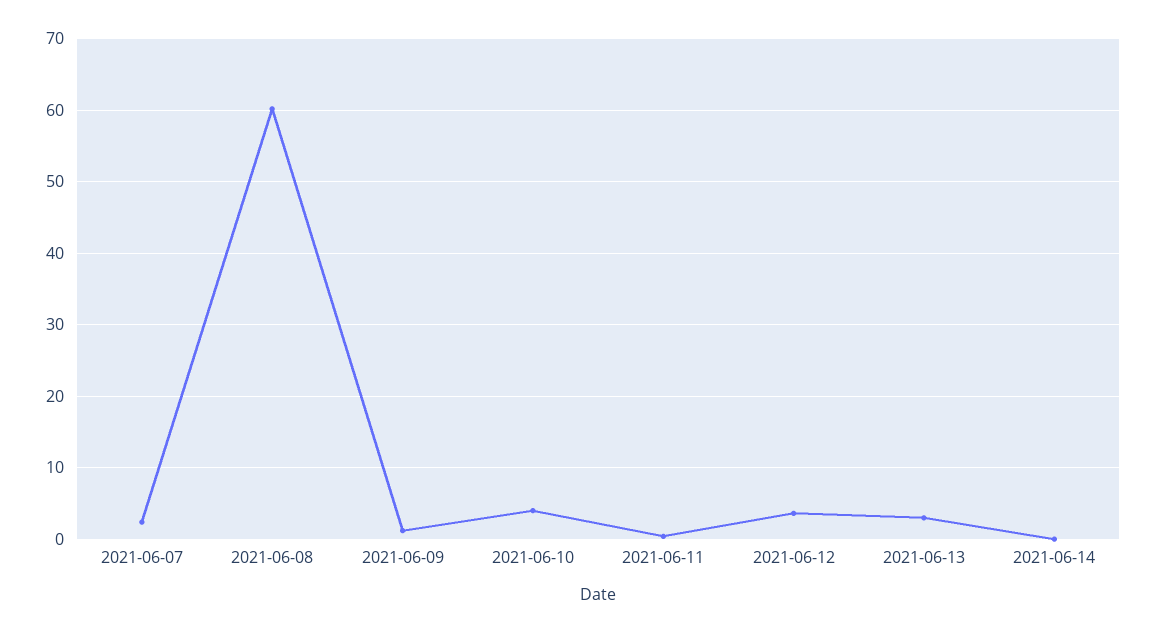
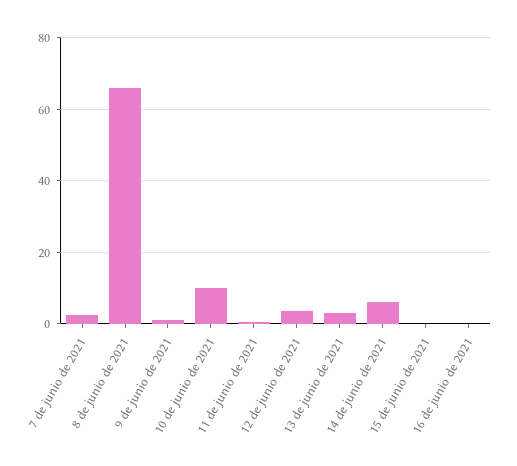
2021-06-08: 60 -> 66
2021-06-10: 4 -> 10
2021-06-14: 0 -> 6
15 de junio de 2021: none -> 0
16 de junio de 2021: none -> 0

